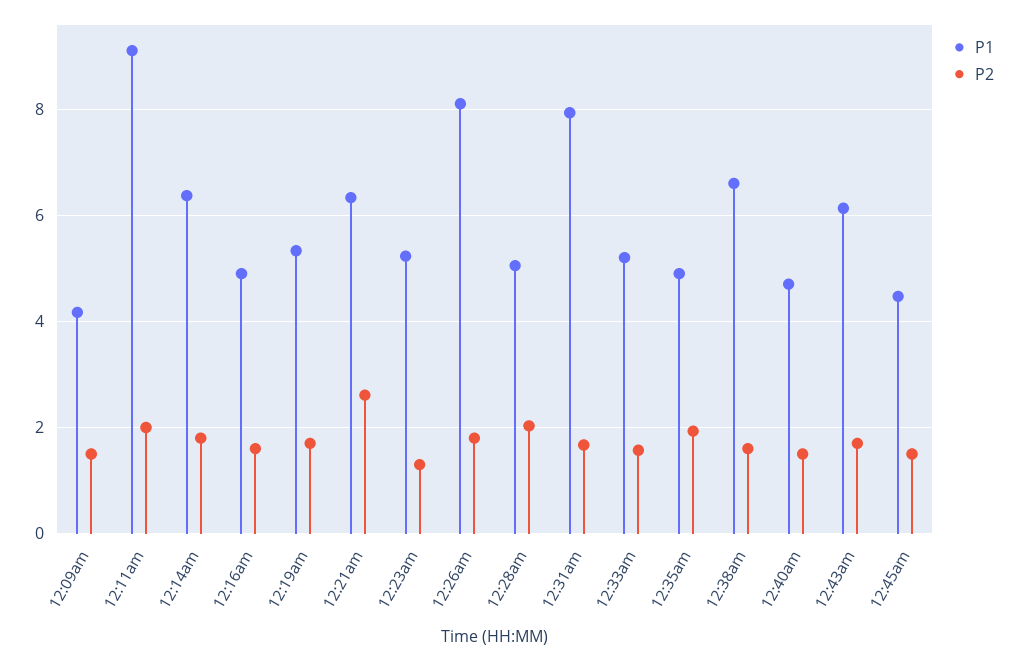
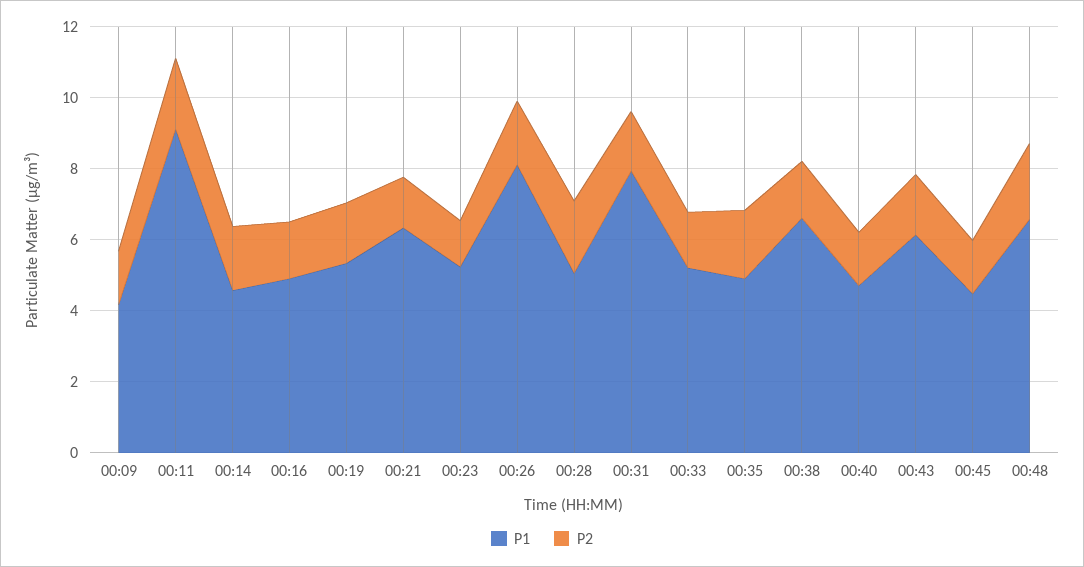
P1, 12:14am: 6.4 -> 4.5
P2, 12:21am: 2.6 -> 1.5
P1, 00:48: none -> 6.5
P2, 00:48: none -> 2

